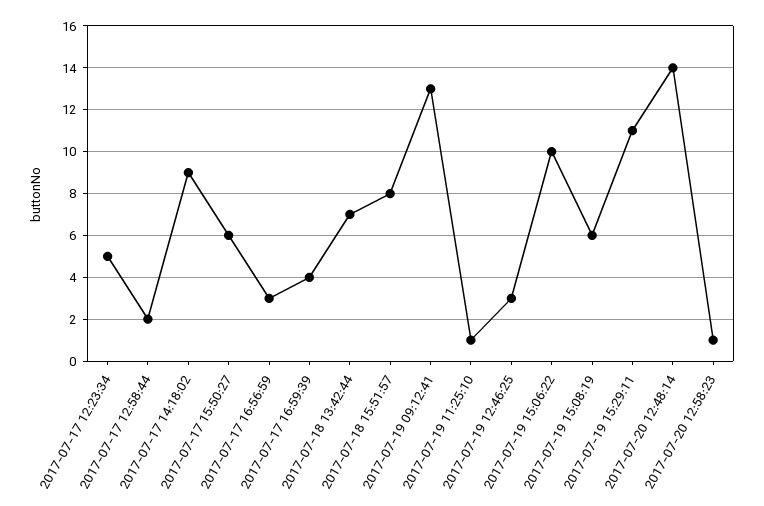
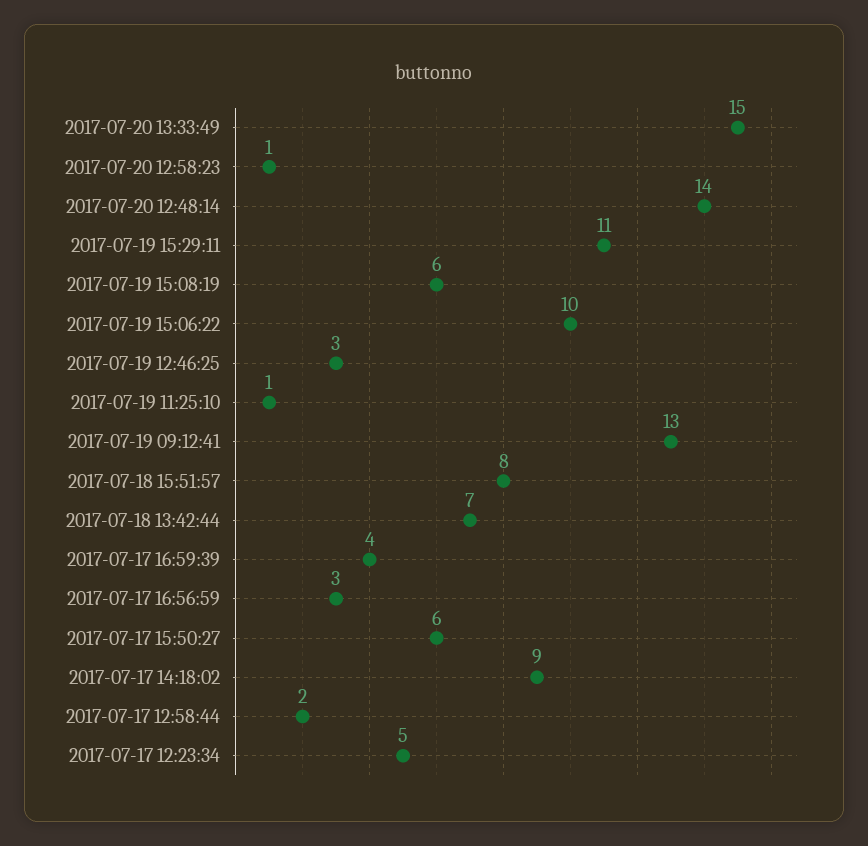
2017-07-20 13:33:49: none -> 15

